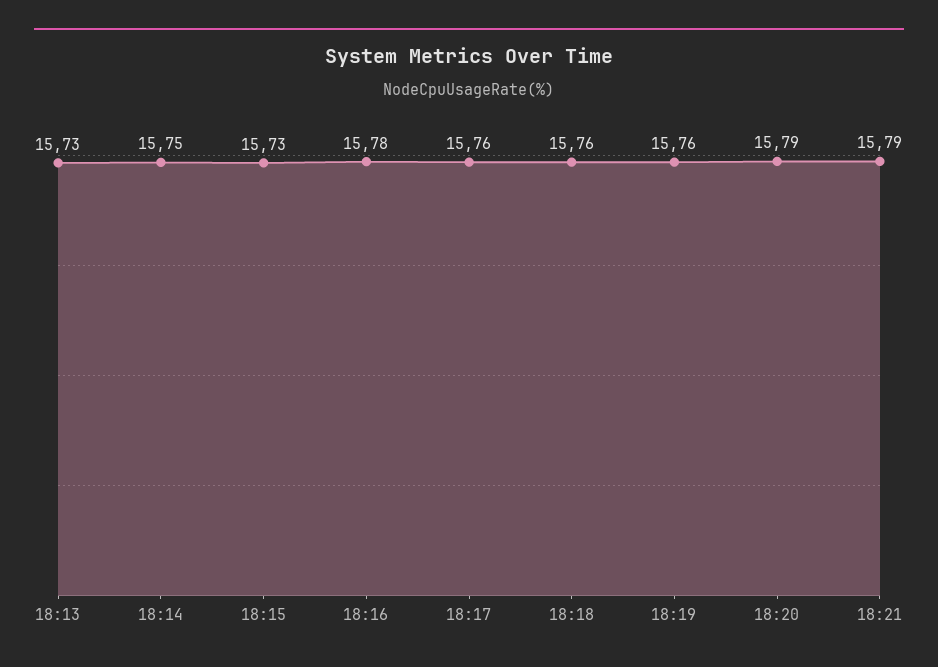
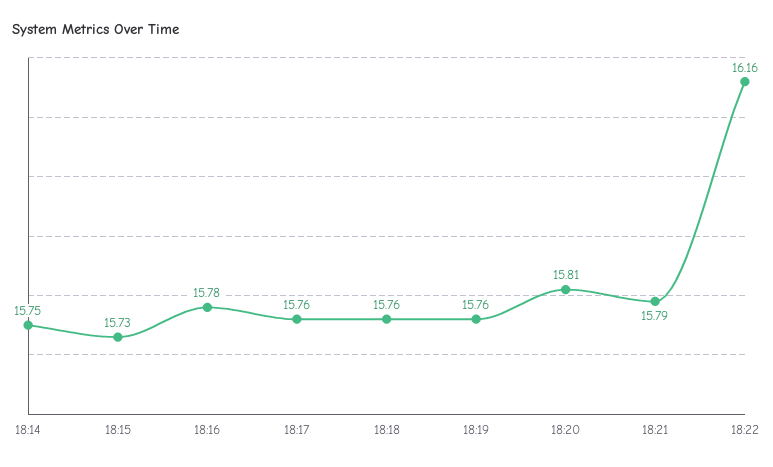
18:13: 15.73 -> none
18:20: 15.79 -> 15.81
18:22: none -> 16.16

